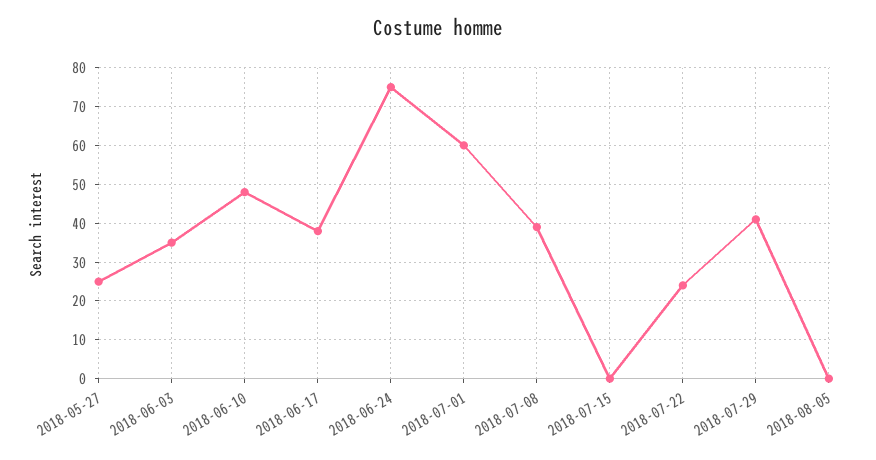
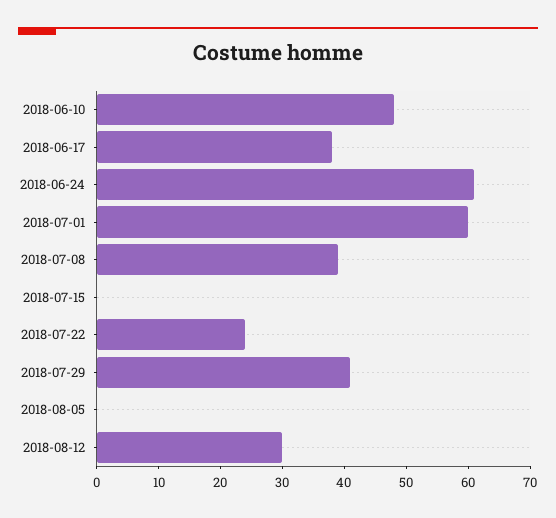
2018-05-27: 25 -> none
2018-06-03: 35 -> none
2018-06-24: 75 -> 60
2018-08-12: none -> 30

